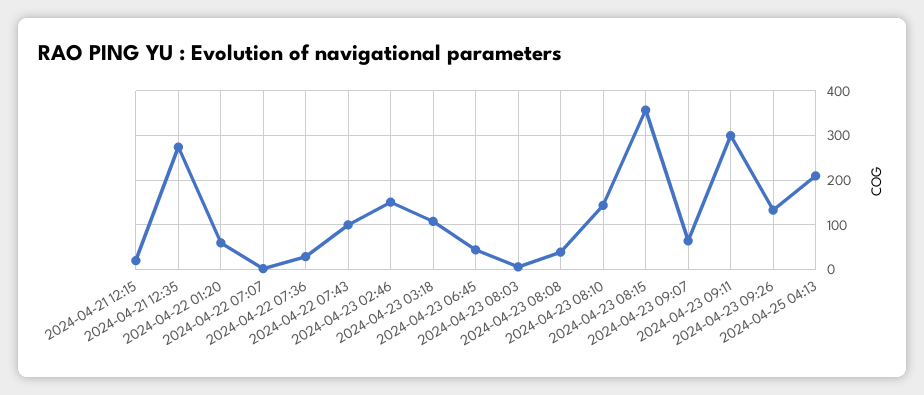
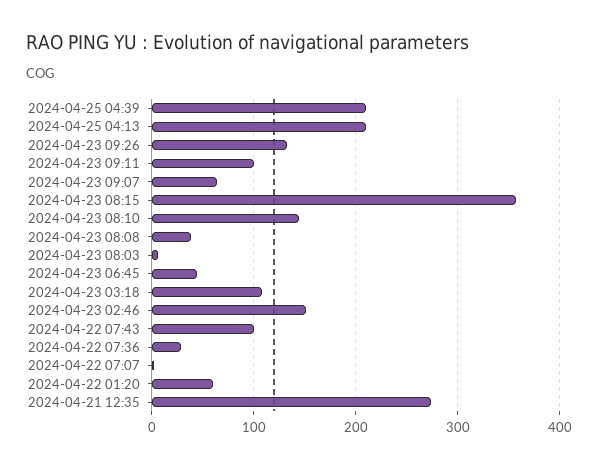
2024-04-21 12:15: 20 -> none
2024-04-23 09:11: 300 -> 100
2024-04-25 04:39: none -> 210

